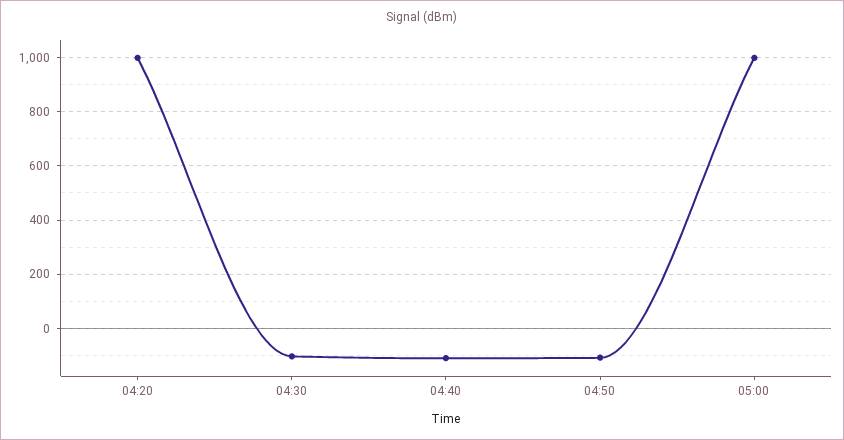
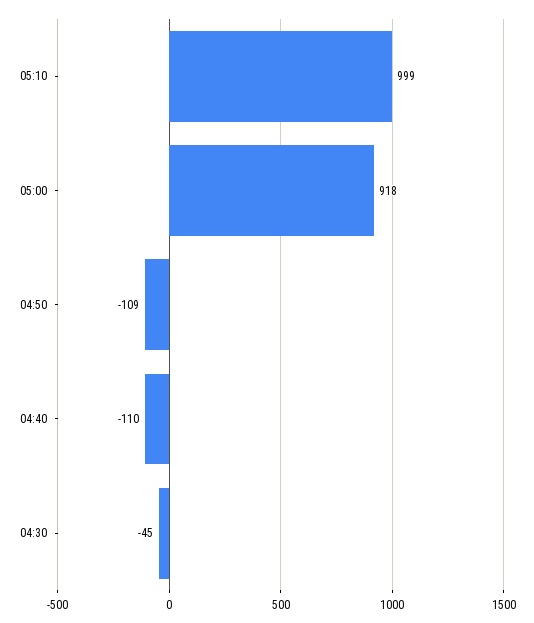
04:20: 1000 -> none
04:30: -100 -> -45
05:00: 1000 -> 918
05:10: none -> 999

